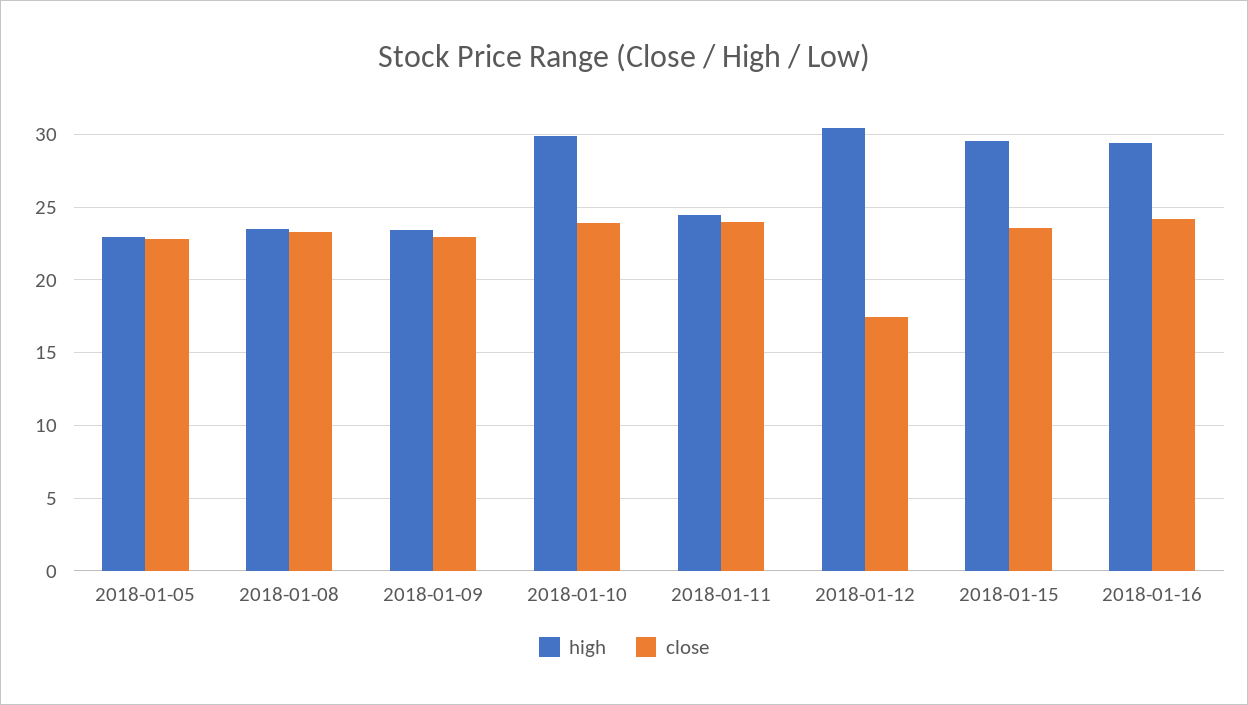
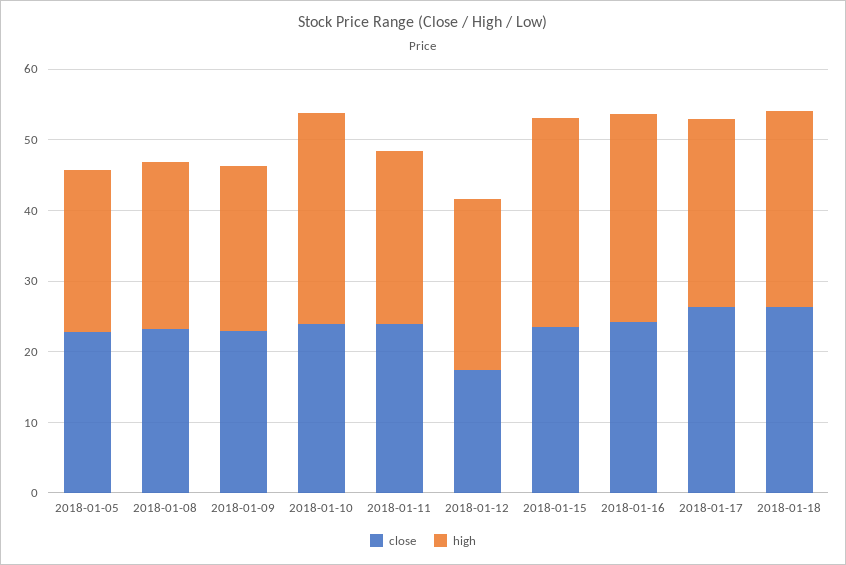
high, 2018-01-12: 30.5 -> 24
close, 2018-01-17: none -> 26
high, 2018-01-17: none -> 26
close, 2018-01-18: none -> 26
high, 2018-01-18: none -> 28

